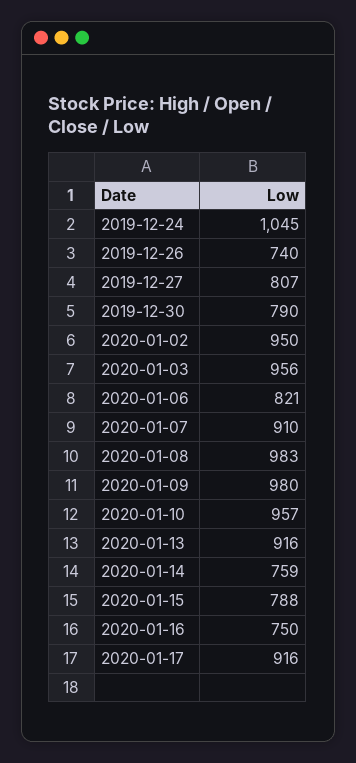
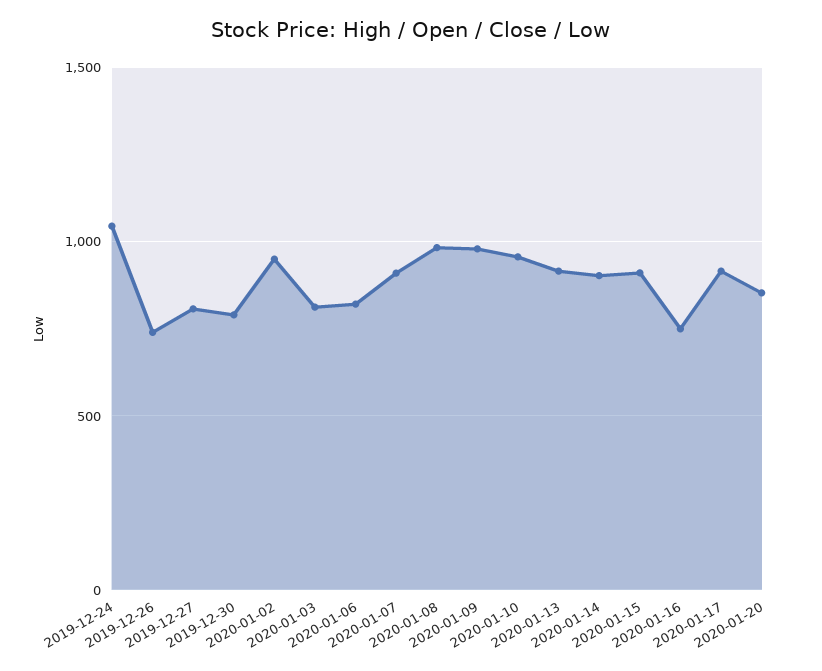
2020-01-03: 956 -> 800
2020-01-14: 759 -> 900
2020-01-15: 788 -> 900
2020-01-20: none -> 850

